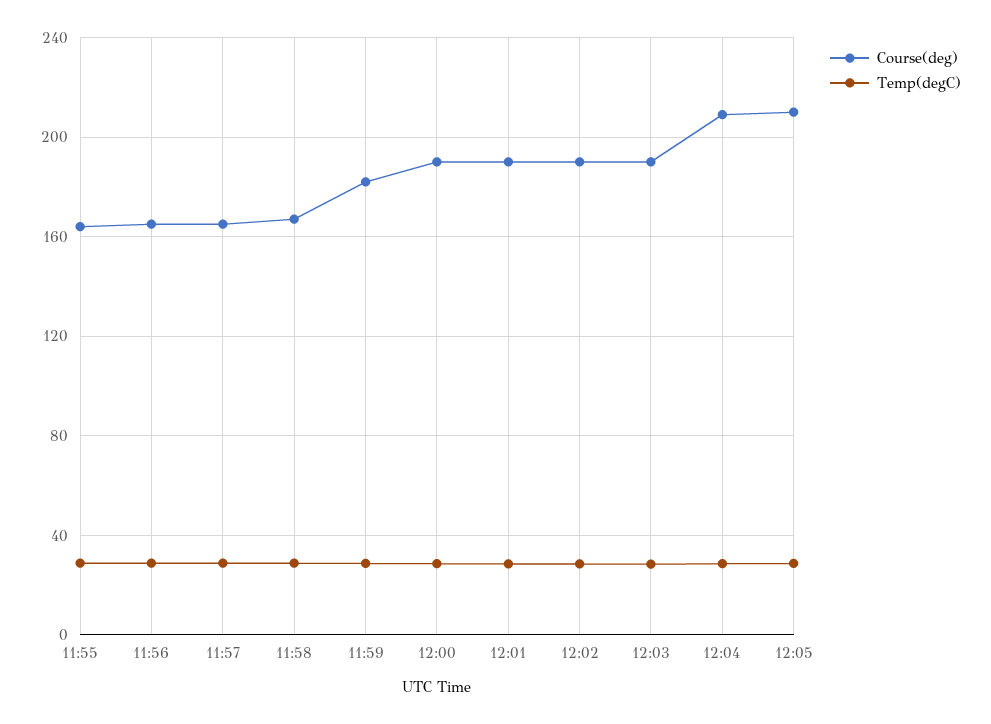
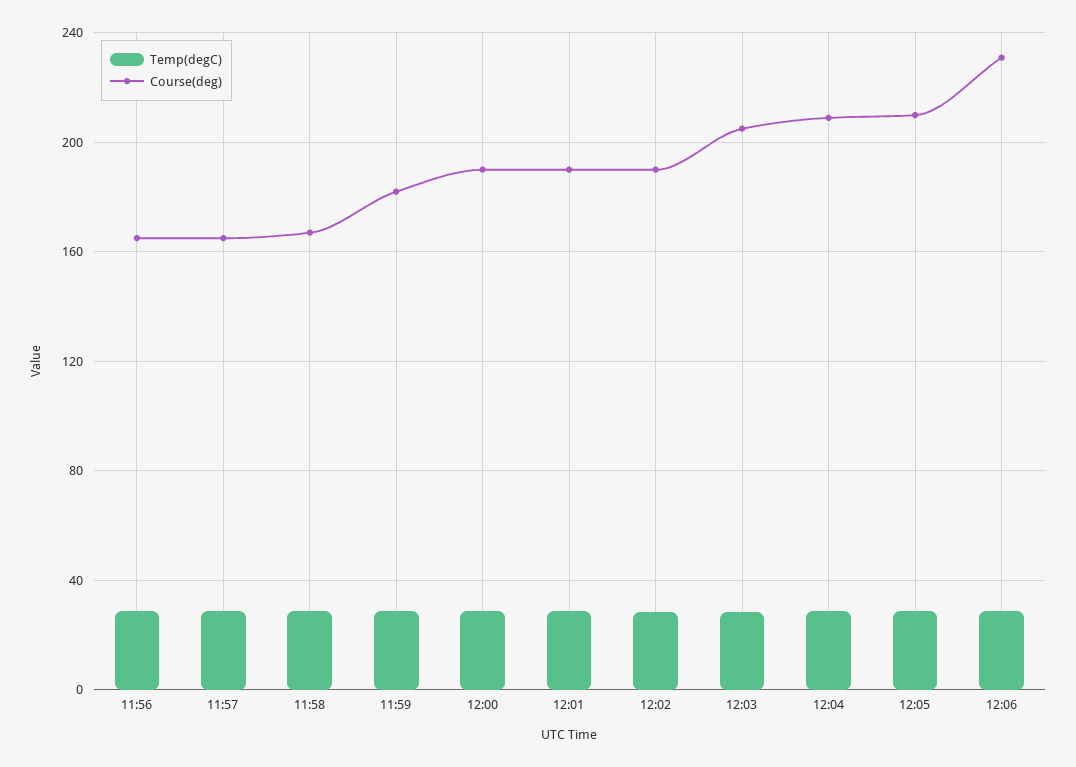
Course(deg), 11:55: 165 -> none
Temp(degC), 11:55: 30 -> none
Course(deg), 12:03: 190 -> 205
Temp(degC), 12:06: none -> 30
Course(deg), 12:06: none -> 230

